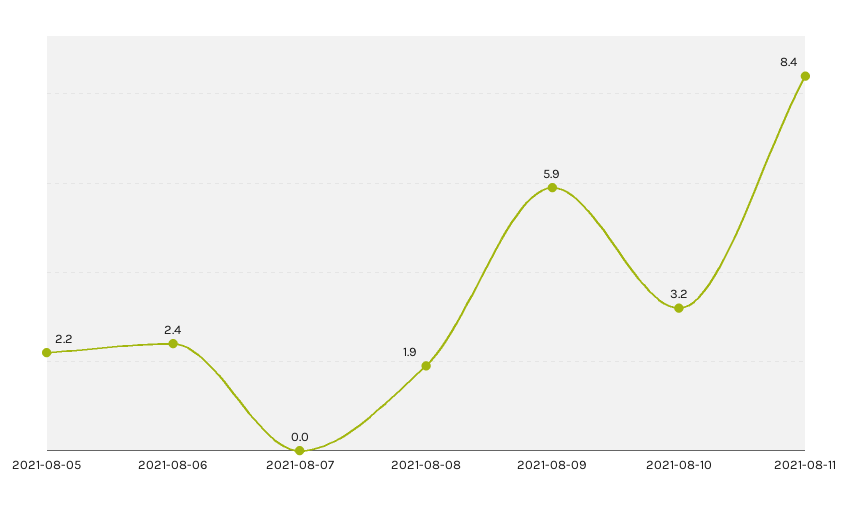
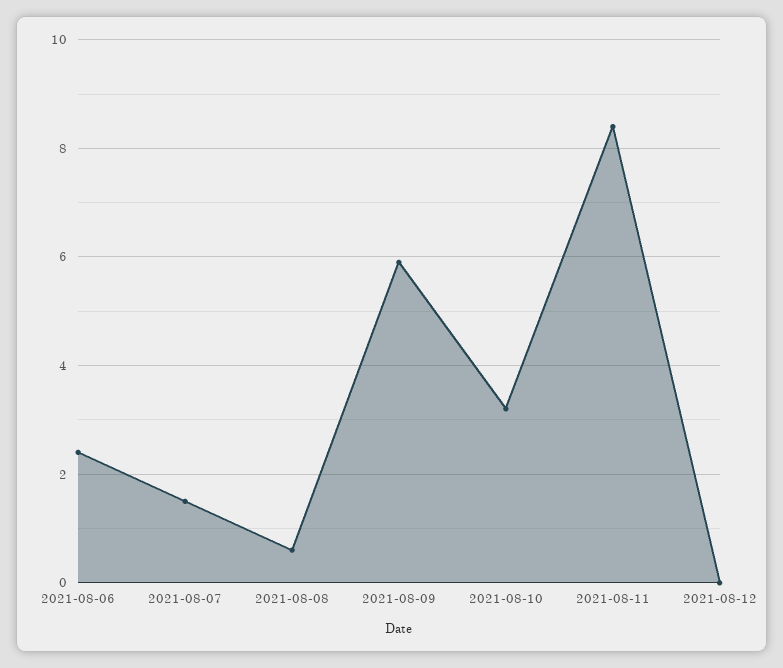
2021-08-05: 2.2 -> none
2021-08-07: 0 -> 1.5
2021-08-08: 1.9 -> 0.5
2021-08-12: none -> 0

